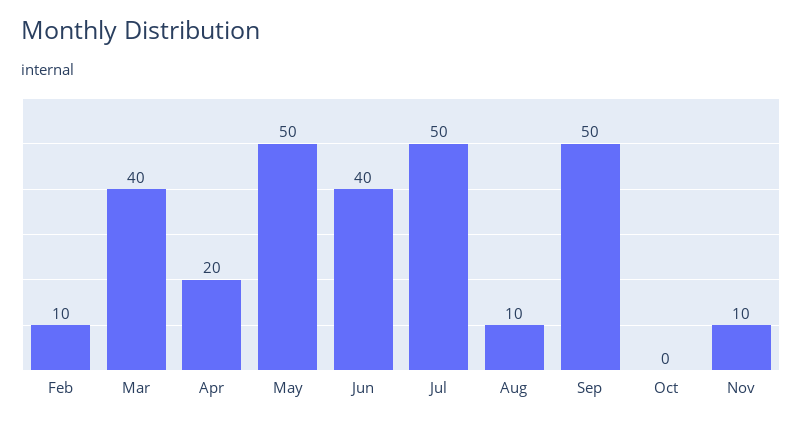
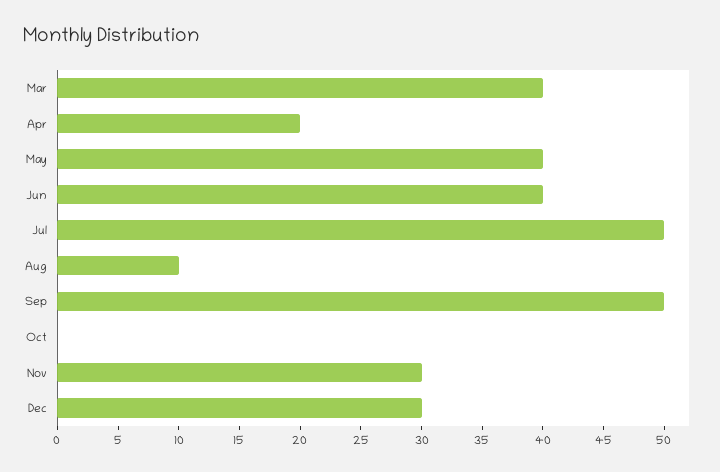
Feb: 10 -> none
May: 50 -> 40
Nov: 10 -> 30
Dec: none -> 30

